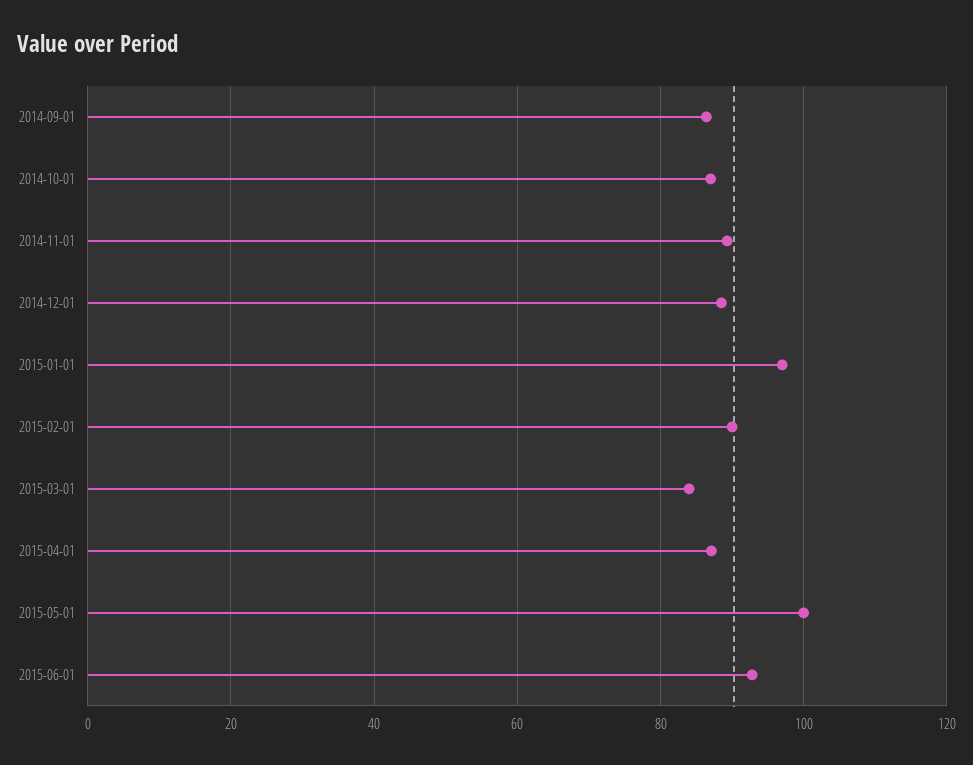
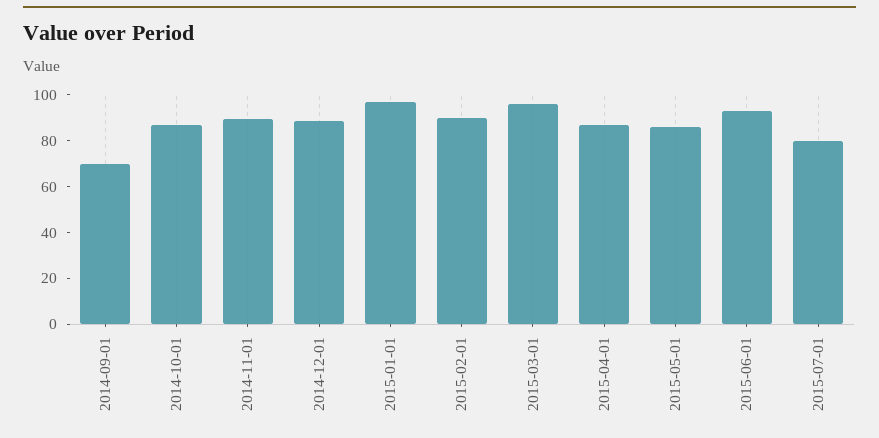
2014-09-01: 86 -> 70
2015-03-01: 84 -> 95
2015-05-01: 100 -> 85
2015-07-01: none -> 80

